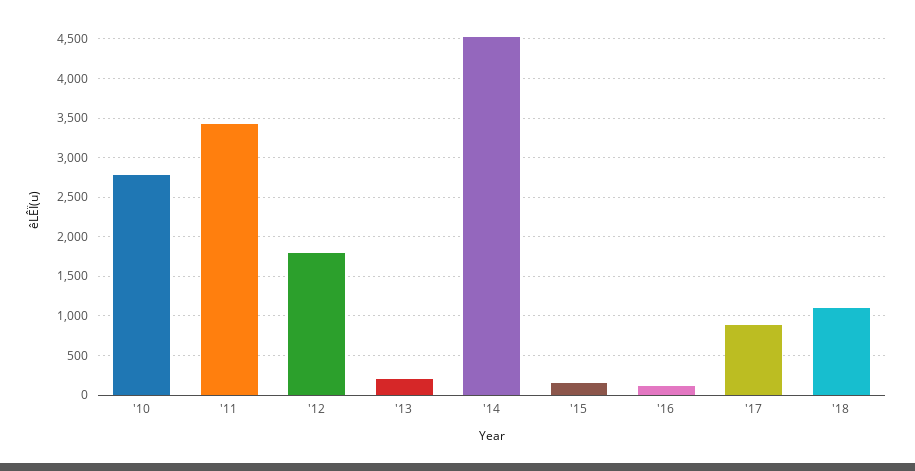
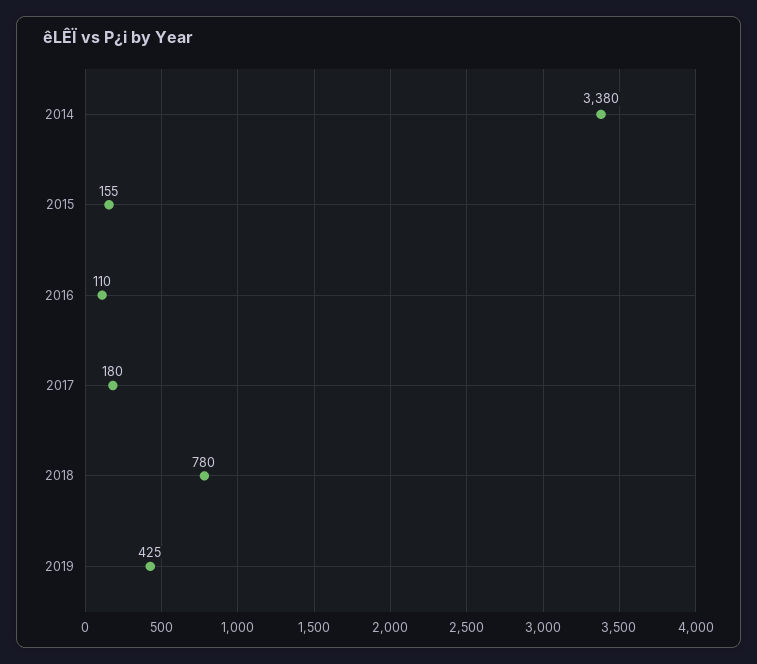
'10: 2800 -> none
'11: 3400 -> none
'12: 1800 -> none
'13: 200 -> none
'14: 4500 -> 3380
'17: 900 -> 180
'18: 1100 -> 780
2019: none -> 425

